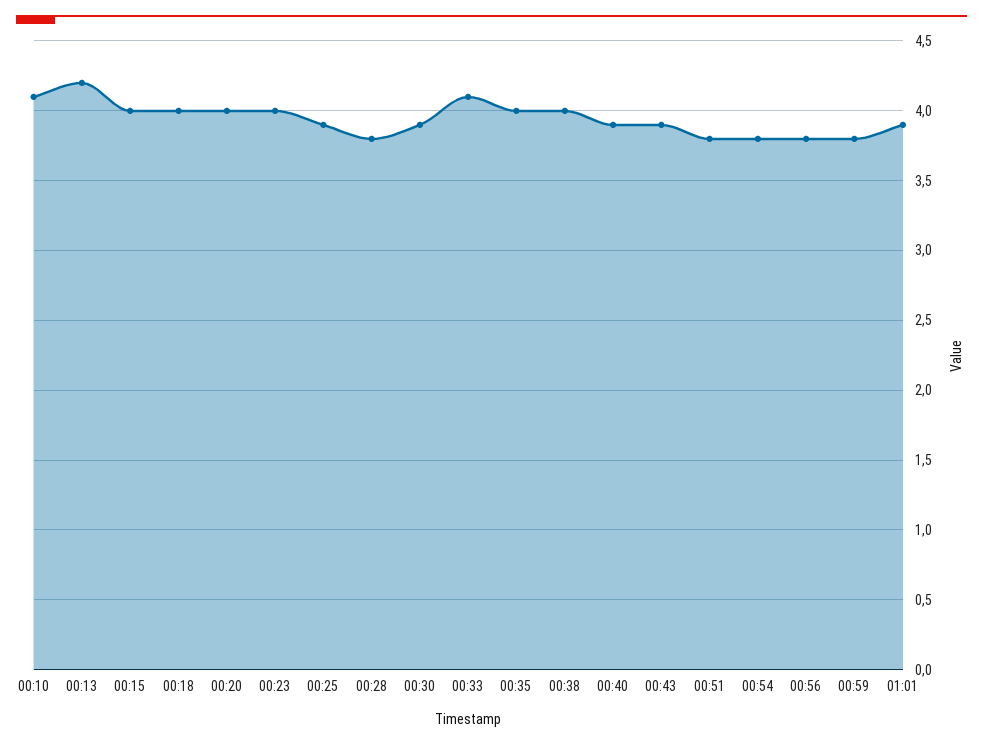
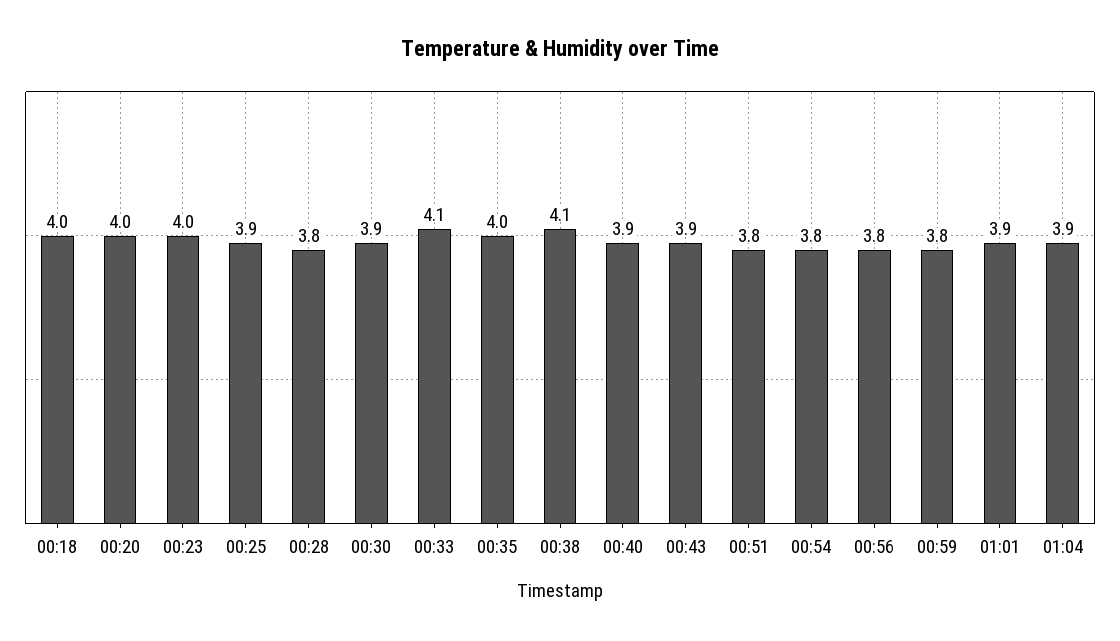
00:10: 4.1 -> none
00:13: 4.2 -> none
00:15: 4 -> none
00:38: 4 -> 4.1
01:04: none -> 3.9

